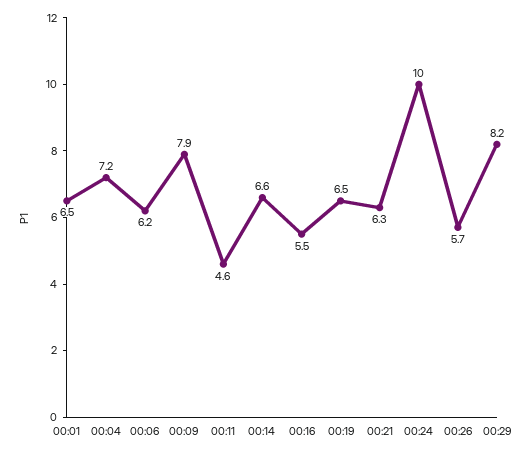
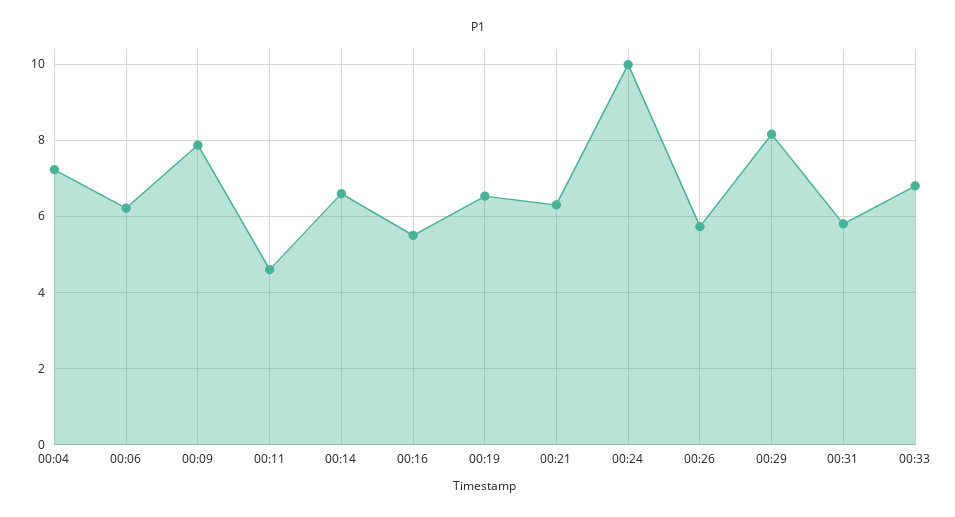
00:01: 6.5 -> none
00:31: none -> 5.8
00:33: none -> 6.8

